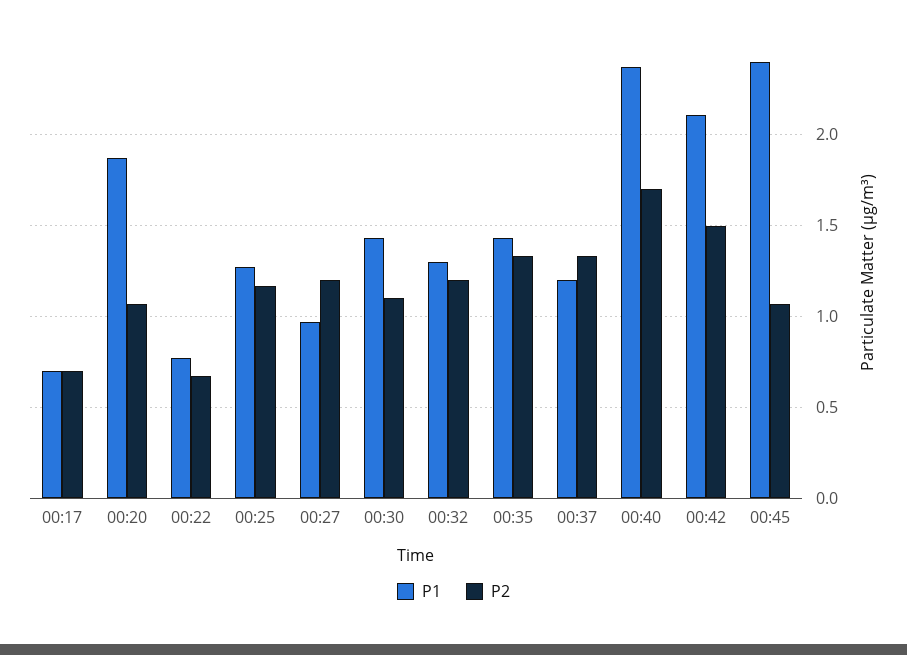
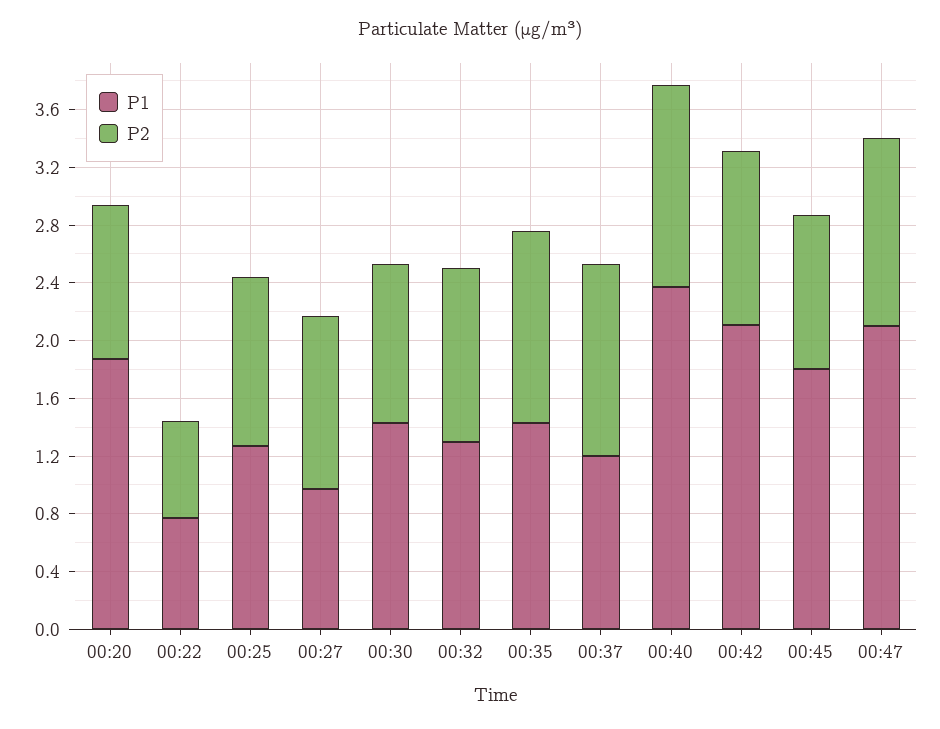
P1, 00:17: 0.7 -> none
P2, 00:17: 0.7 -> none
P2, 00:40: 1.7 -> 1.4
P2, 00:42: 1.5 -> 1.2
P1, 00:45: 2.4 -> 1.8
P1, 00:47: none -> 2.1
P2, 00:47: none -> 1.3

